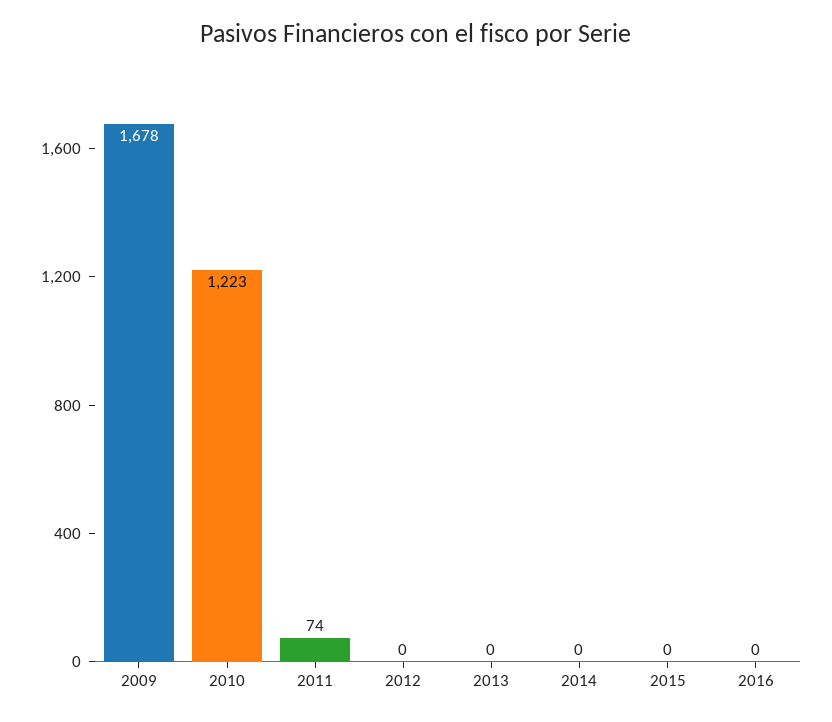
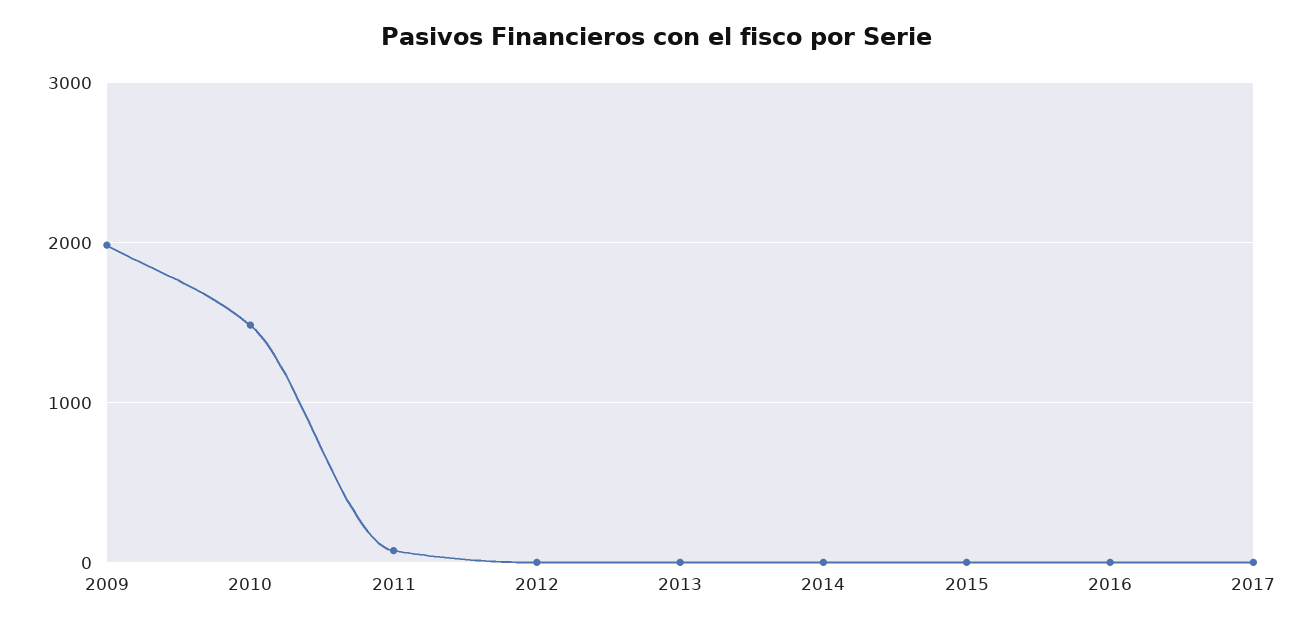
2009: 1678 -> 2000
2010: 1223 -> 1500
2017: none -> 0

